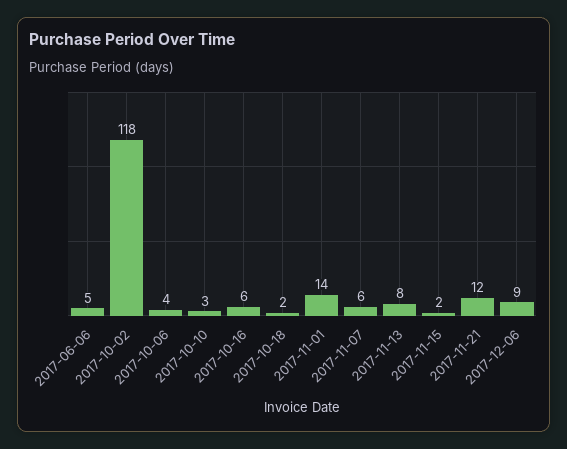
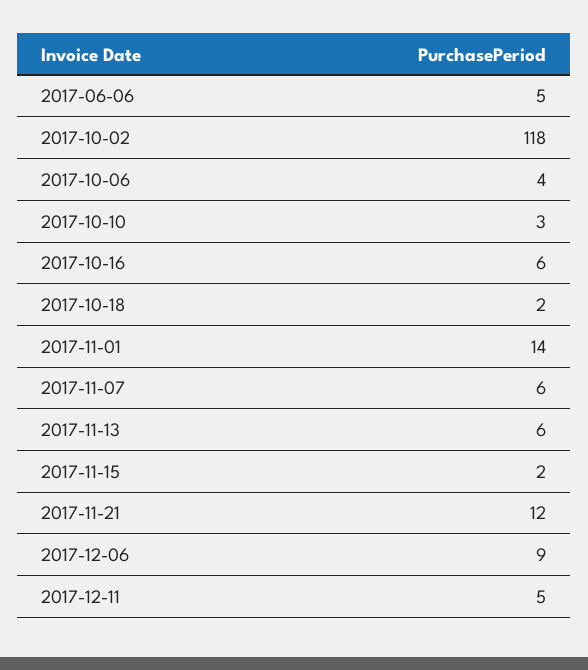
2017-11-13: 8 -> 6
2017-12-11: none -> 5

